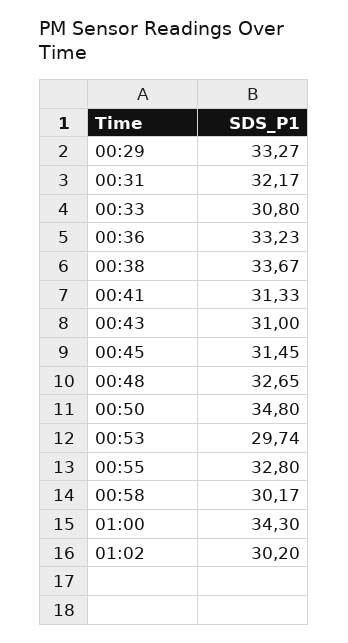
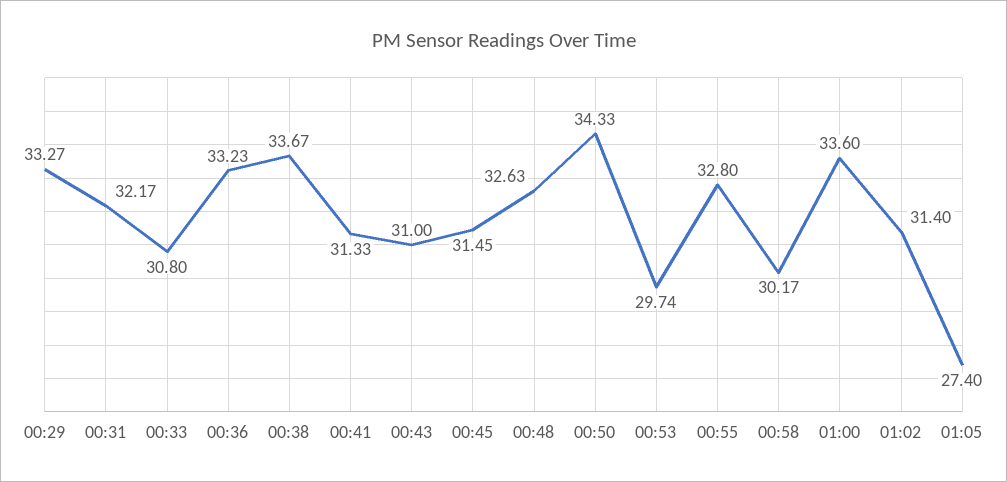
00:48: 32.65 -> 32.63
00:50: 34.8 -> 34.33
01:00: 34.3 -> 33.6
01:02: 30.2 -> 31.4
01:05: none -> 27.4

